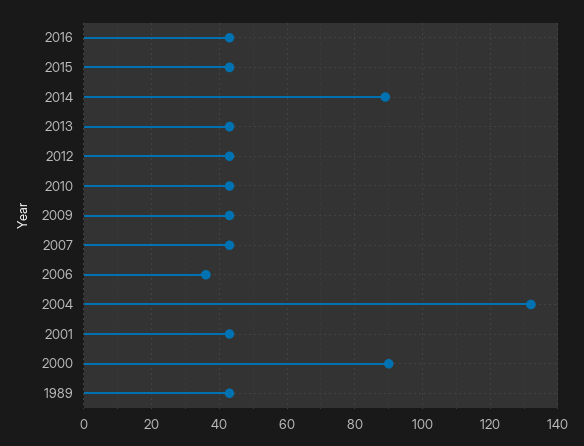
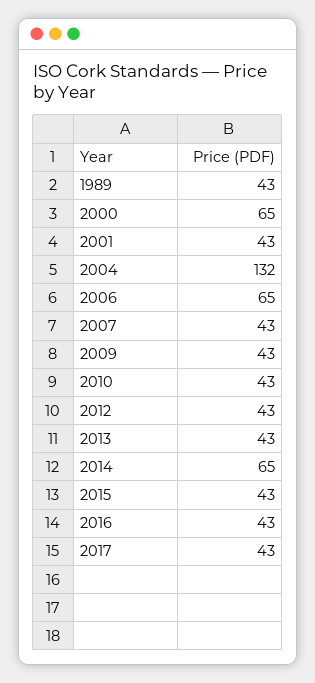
2014: 90 -> 65
2006: 35 -> 65
2000: 90 -> 65
2017: none -> 43

